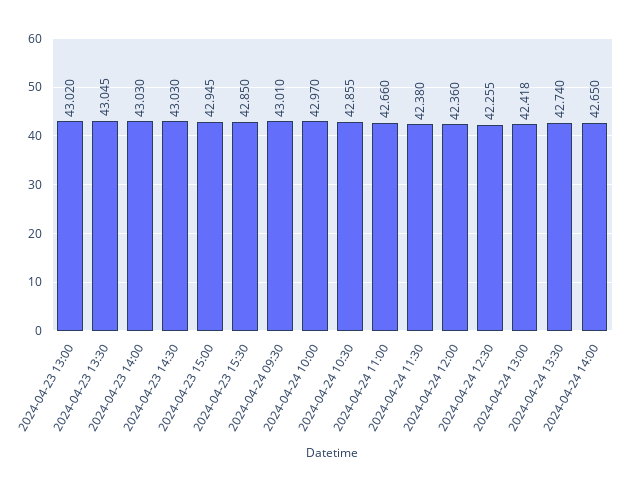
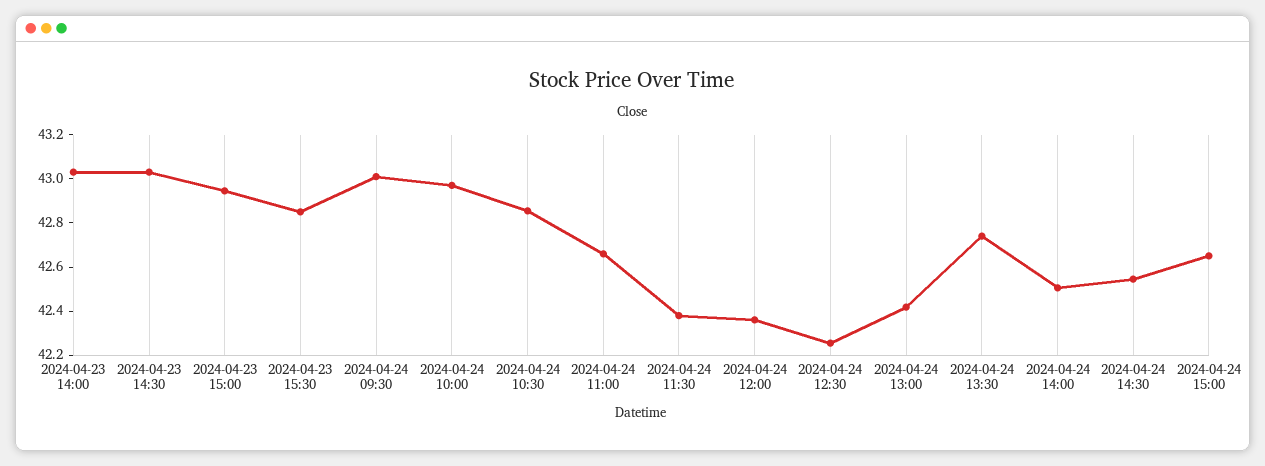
2024-04-23 13:00: 43.02 -> none
2024-04-23 13:30: 43.045 -> none
2024-04-24 14:00: 42.65 -> 42.5
2024-04-24 14:30: none -> 42.55
2024-04-24 15:00: none -> 42.65

